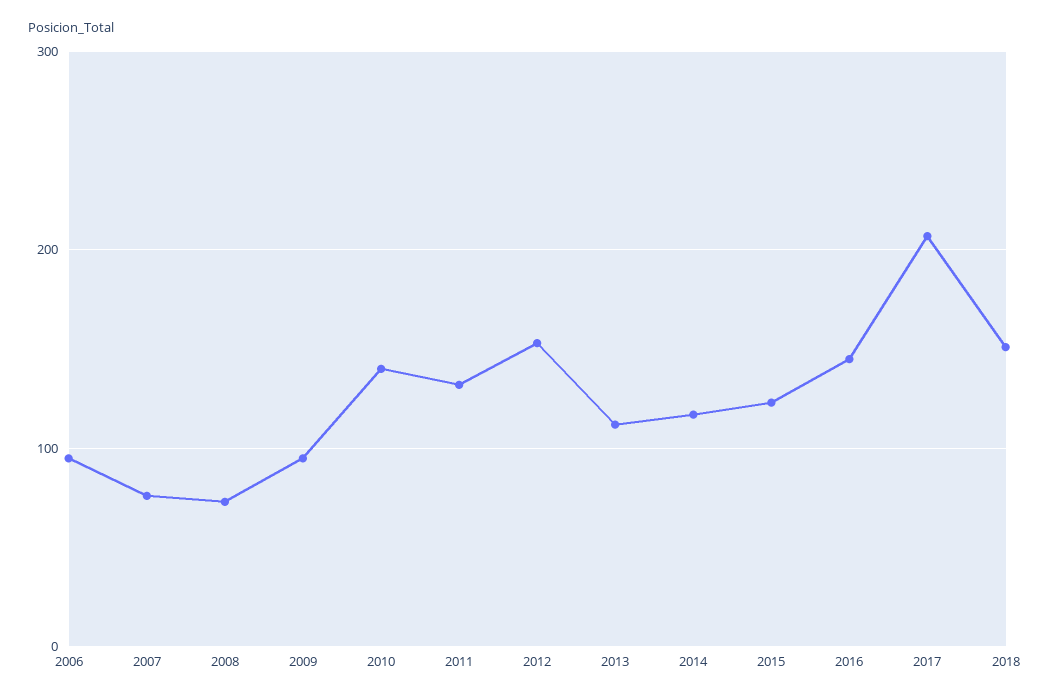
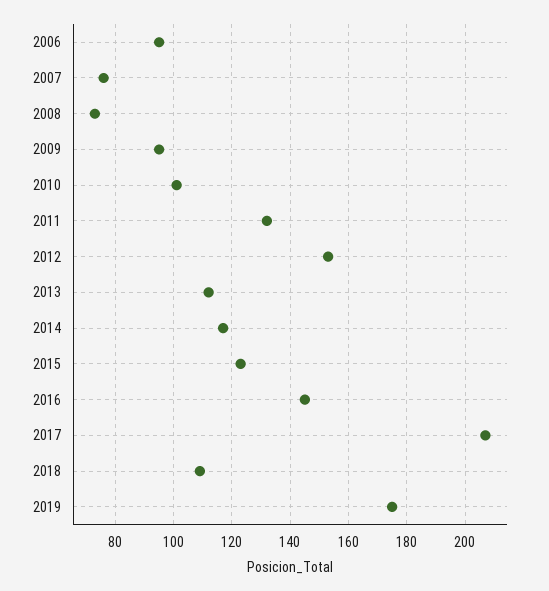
2010: 140 -> 100
2018: 150 -> 110
2019: none -> 175

